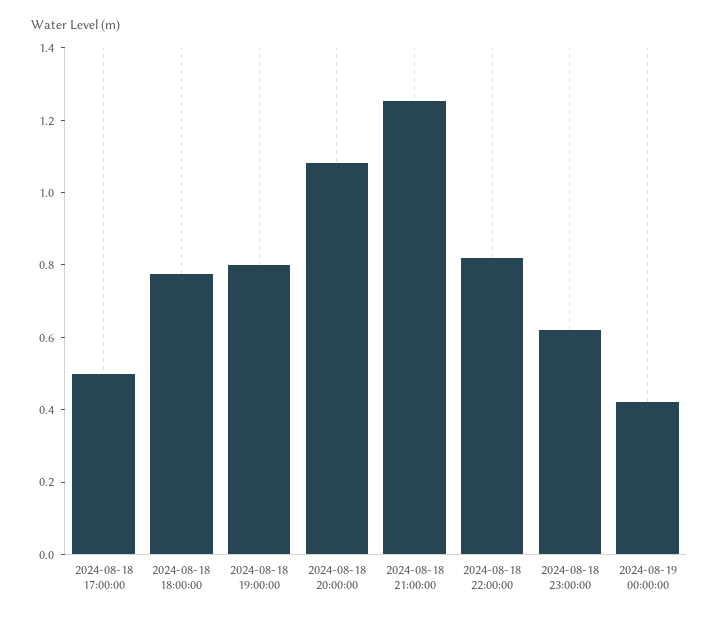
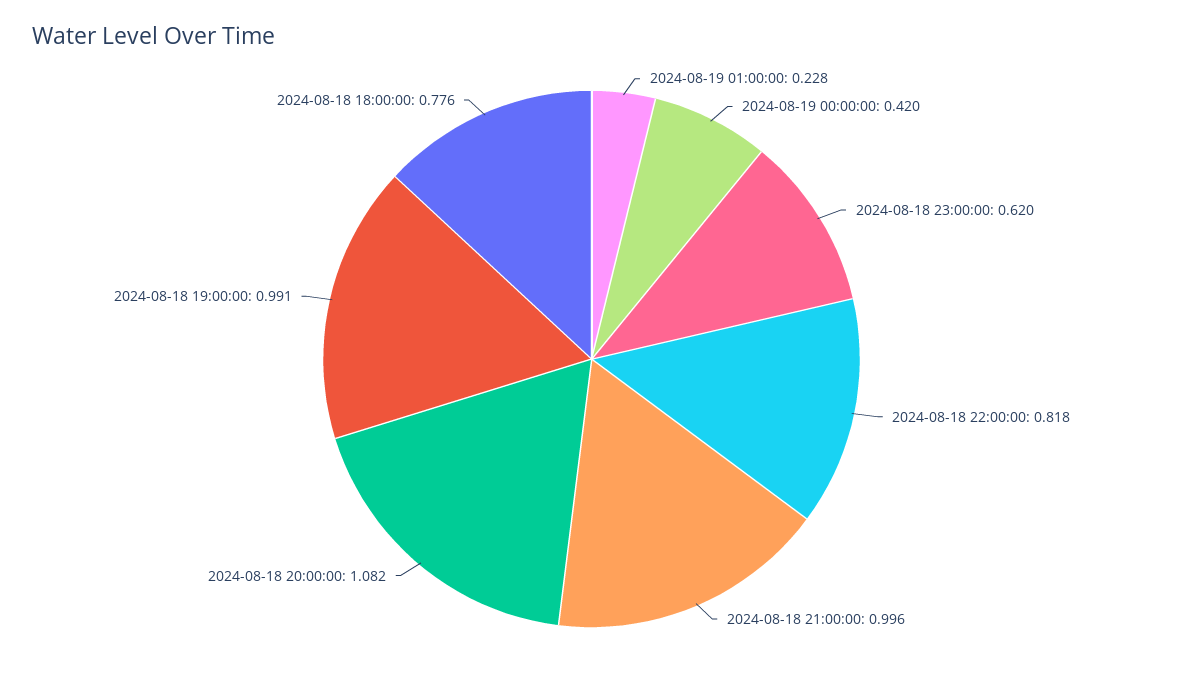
2024-08-18 17:00:00: 0.5 -> none
2024-08-18 19:00:00: 0.8 -> 0.991
2024-08-18 21:00:00: 1.25 -> 0.996
2024-08-19 01:00:00: none -> 0.228

